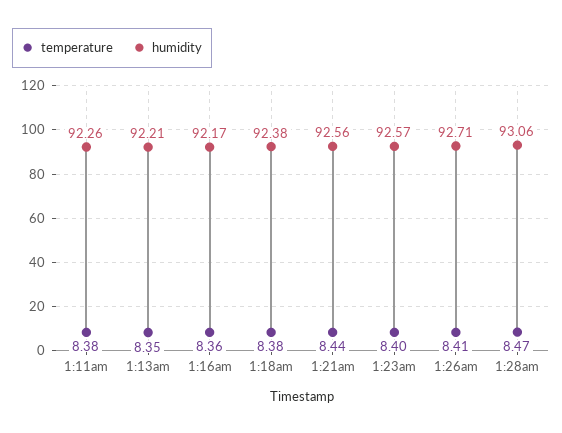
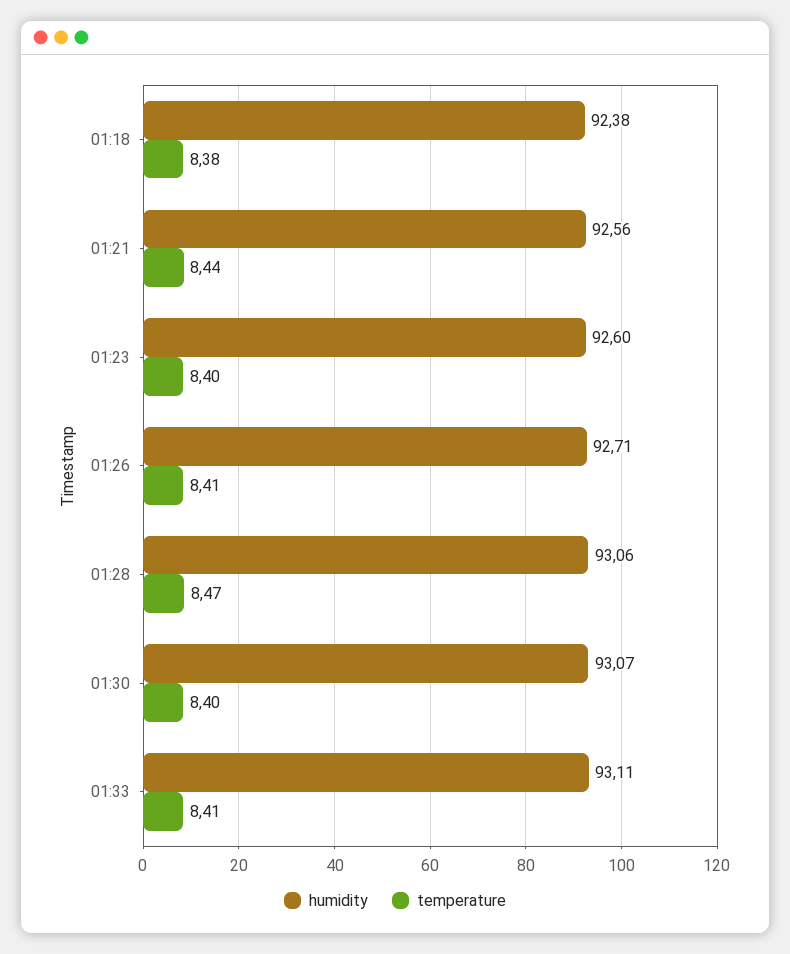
temperature, 1:11am: 8.38 -> none
humidity, 1:11am: 92.26 -> none
temperature, 1:13am: 8.35 -> none
humidity, 1:13am: 92.21 -> none
temperature, 1:16am: 8.36 -> none
humidity, 1:16am: 92.17 -> none
humidity, 1:23am: 92.57 -> 92.6
humidity, 01:30: none -> 93.07
temperature, 01:30: none -> 8.4
humidity, 01:33: none -> 93.11
temperature, 01:33: none -> 8.41

